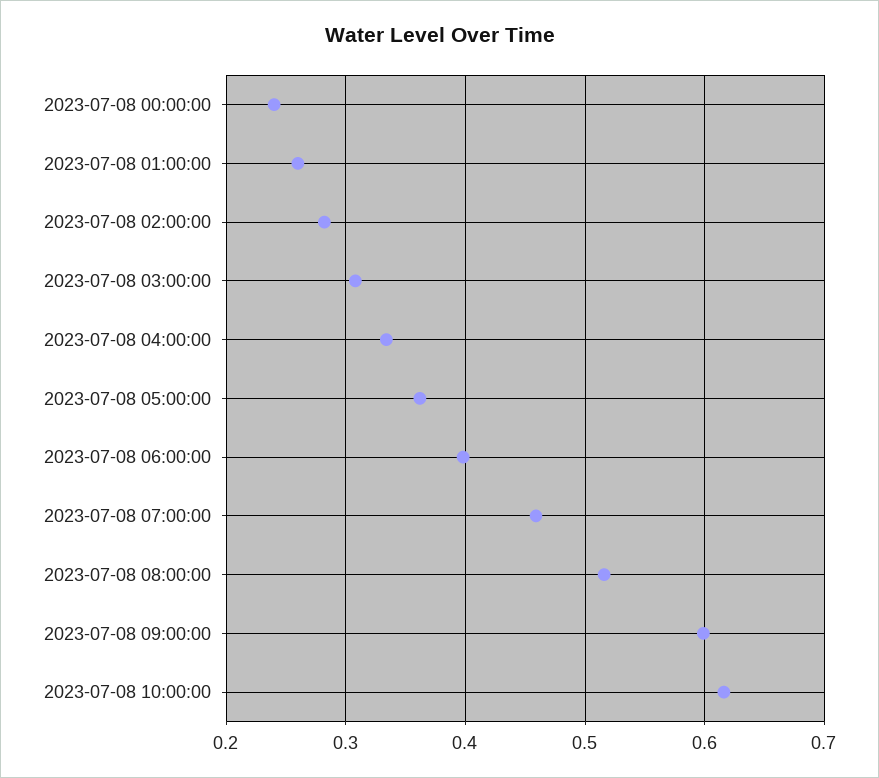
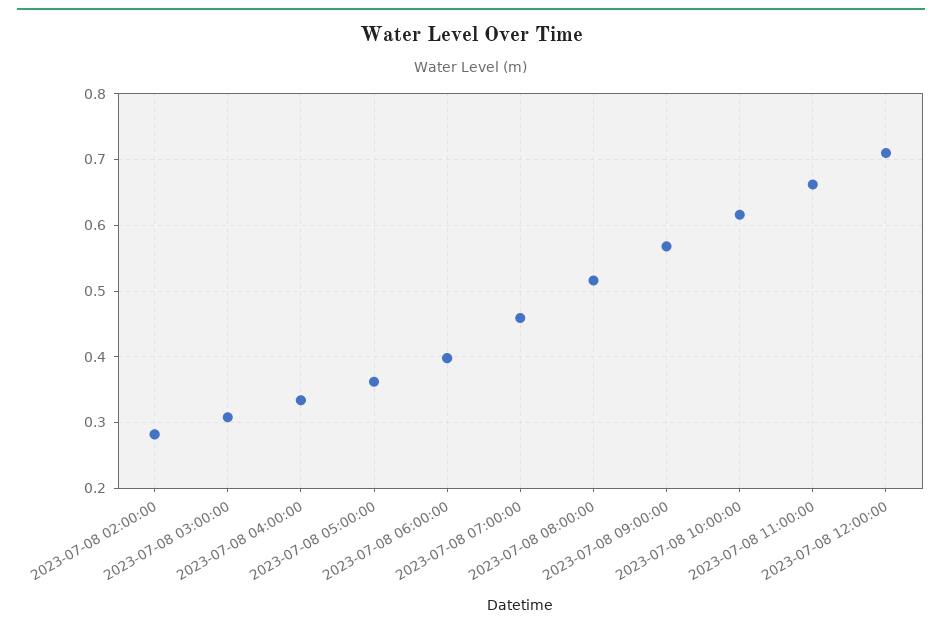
2023-07-08 00:00:00: 0.24 -> none
2023-07-08 01:00:00: 0.26 -> none
2023-07-08 09:00:00: 0.6 -> 0.57
2023-07-08 11:00:00: none -> 0.66
2023-07-08 12:00:00: none -> 0.71

